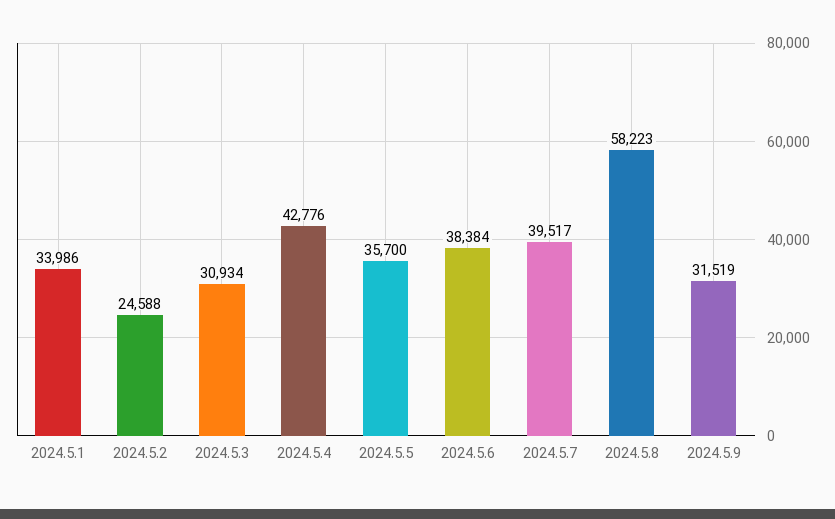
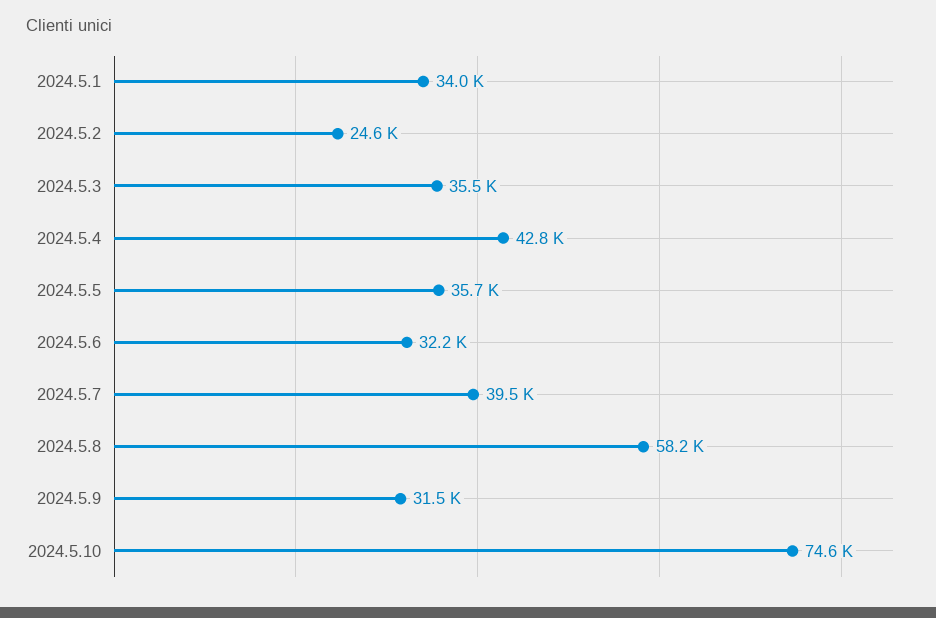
2024.5.3: 30934 -> 35500
2024.5.6: 38384 -> 32200
2024.5.10: none -> 74600

